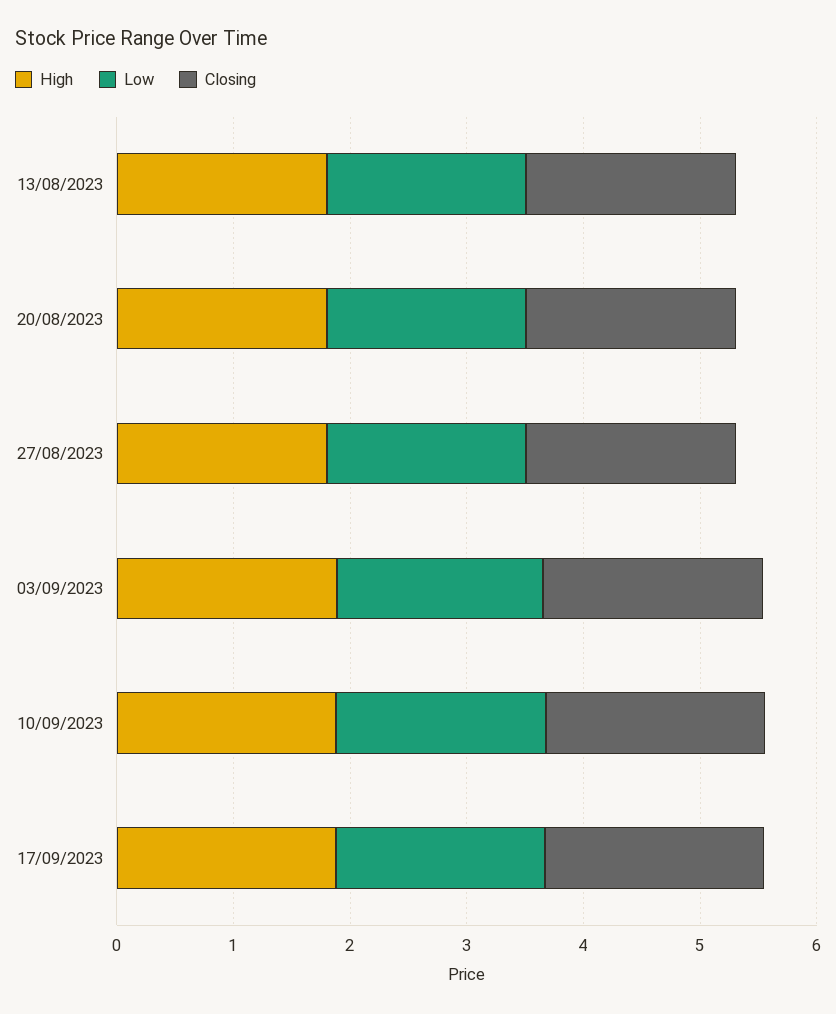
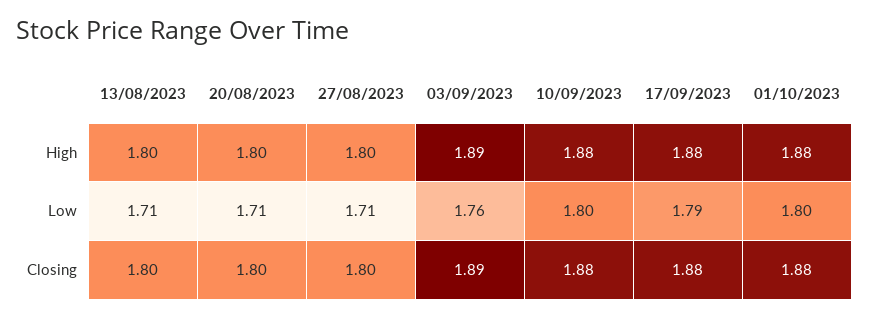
High, 01/10/2023: none -> 1.88
Low, 01/10/2023: none -> 1.8
Closing, 01/10/2023: none -> 1.88

